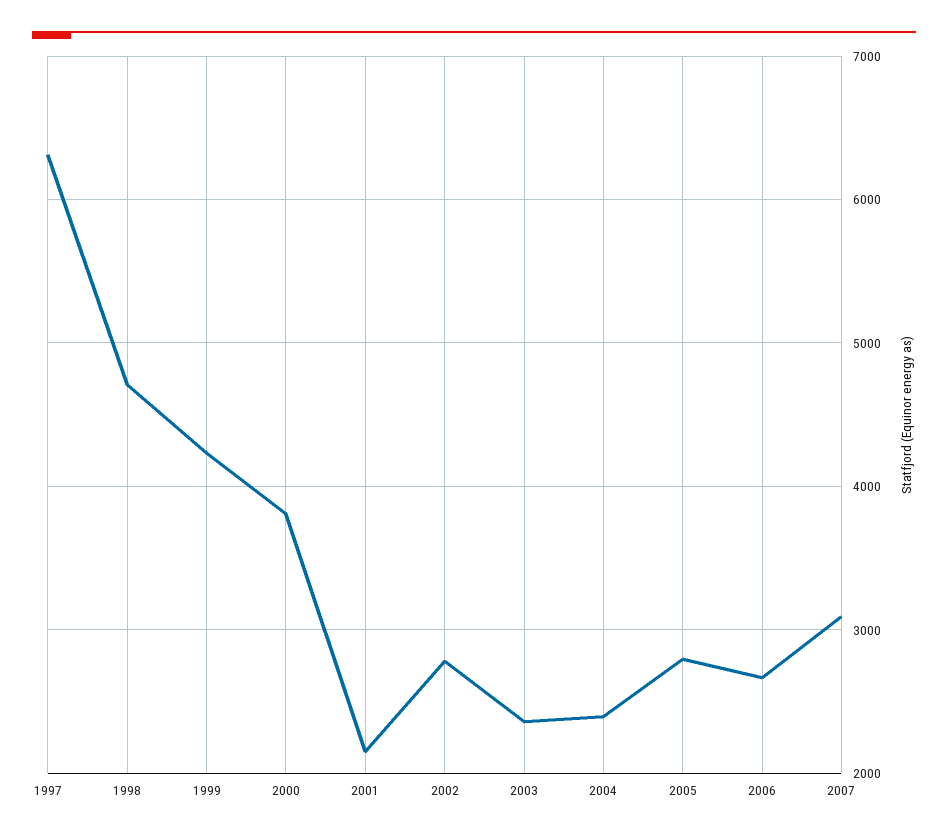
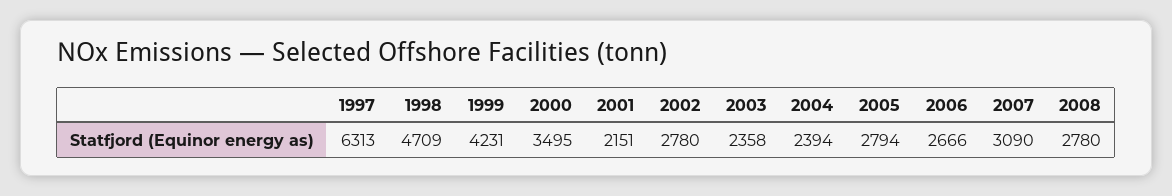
2000: 3800 -> 3495
2008: none -> 2780

